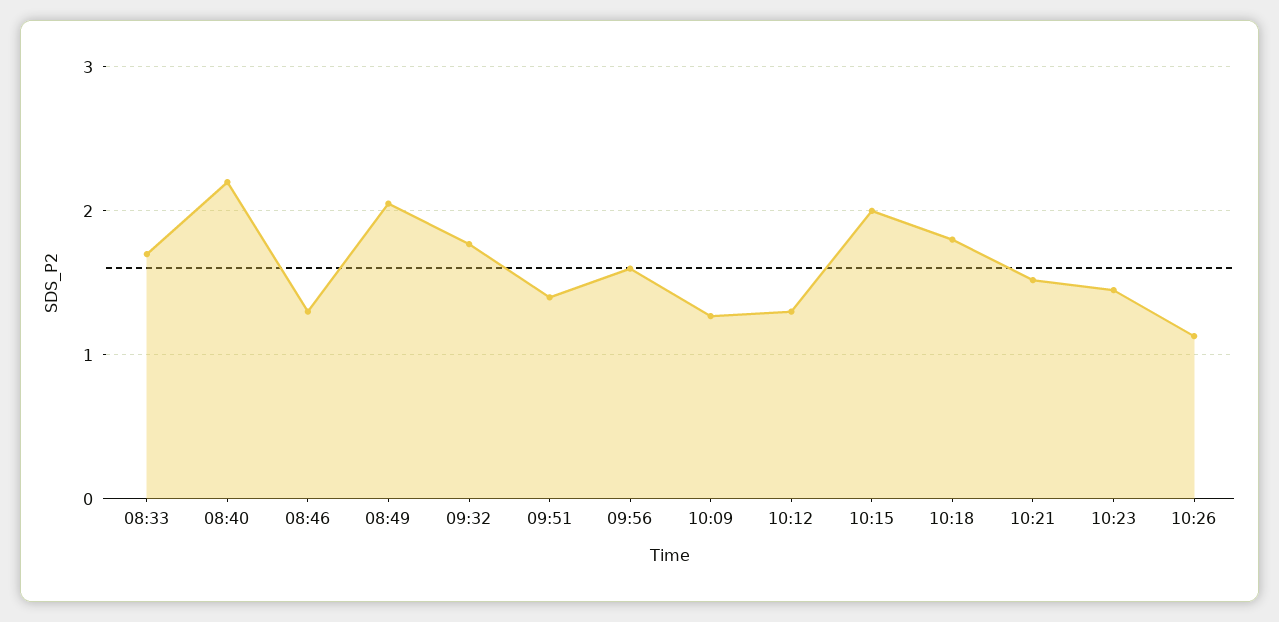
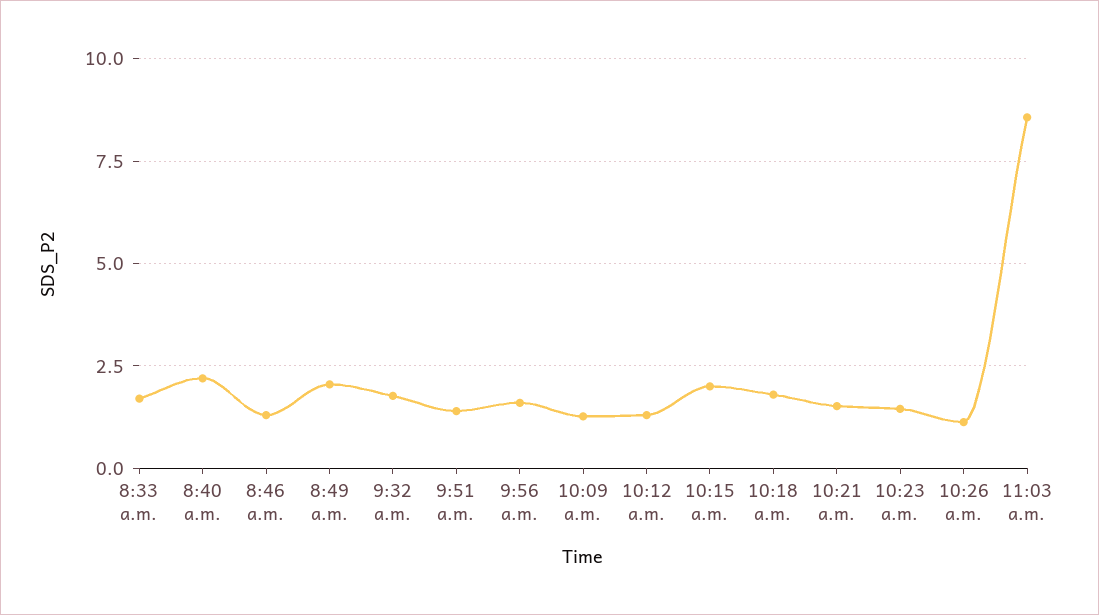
11:03 a.m.: none -> 8.5

